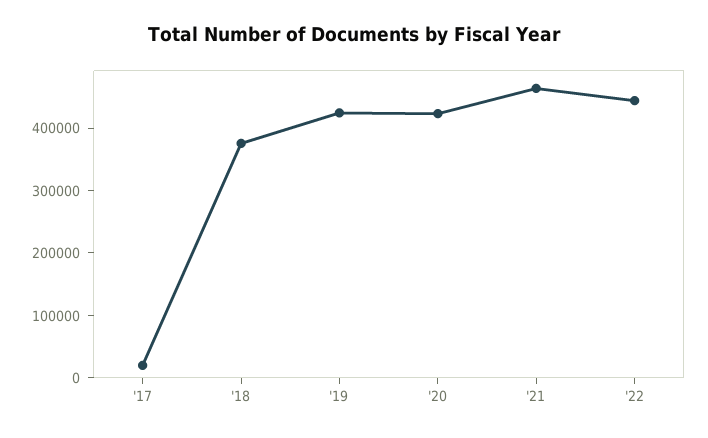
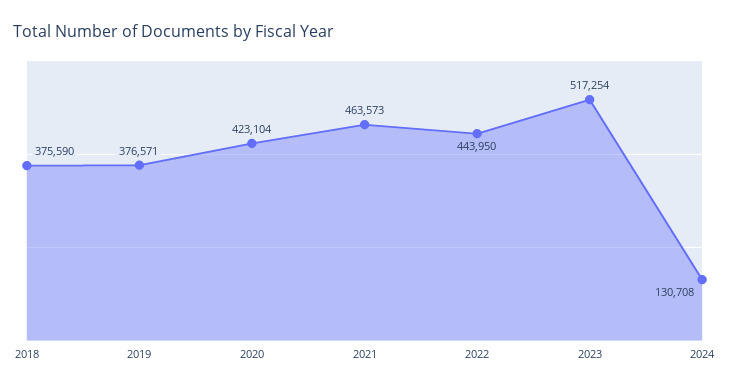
'17: 20000 -> none
'19: 420000 -> 376571
2023: none -> 517254
2024: none -> 130708

